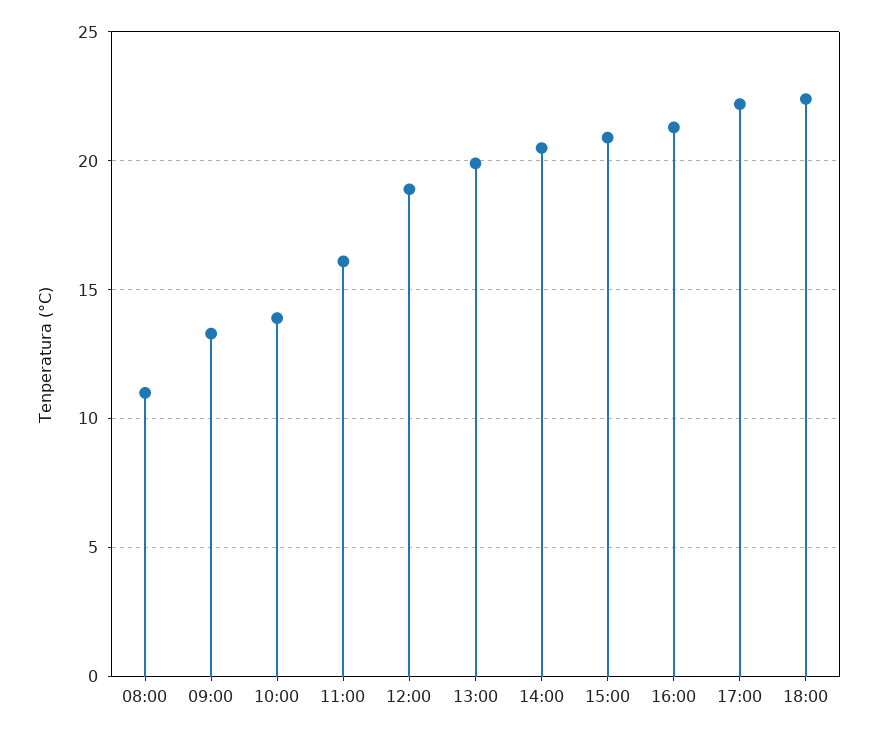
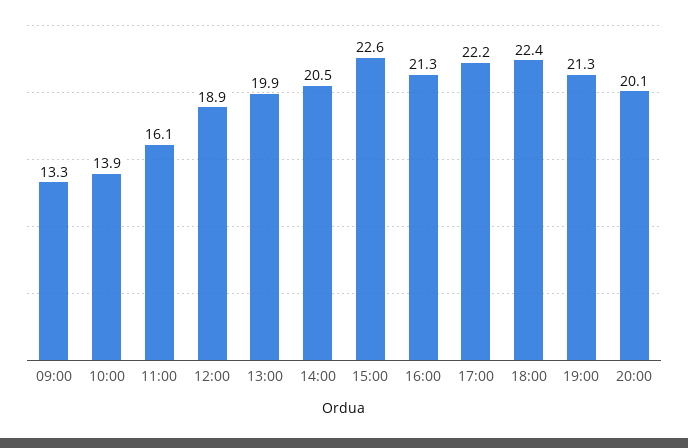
08:00: 11 -> none
15:00: 21 -> 22.6
19:00: none -> 21.3
20:00: none -> 20.1

